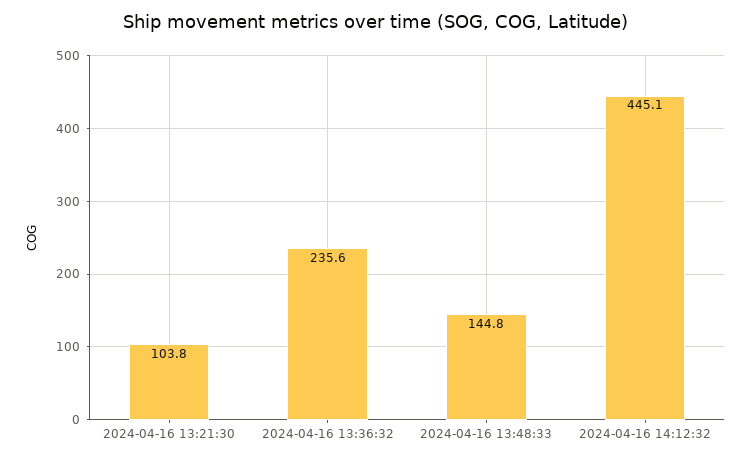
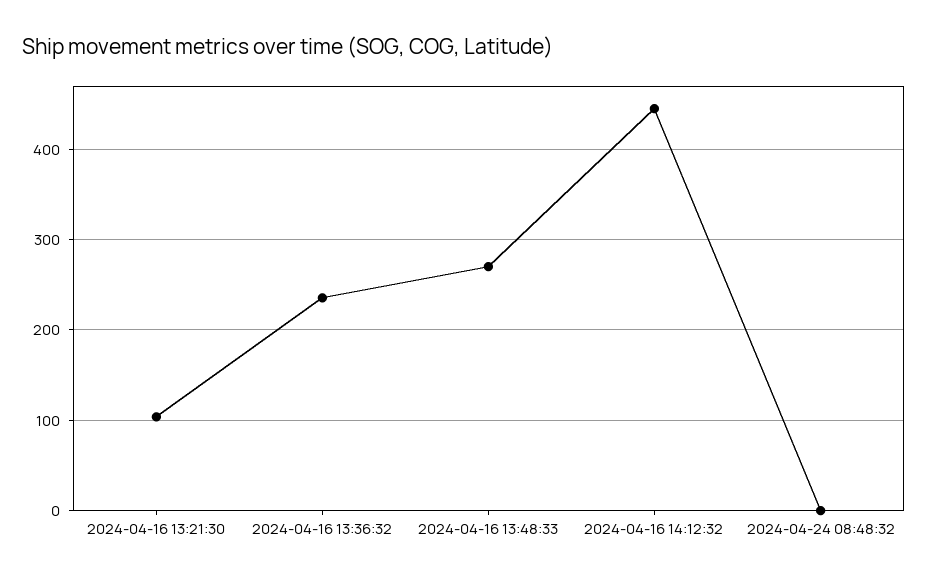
2024-04-16 13:48:33: 144.8 -> 270
2024-04-24 08:48:32: none -> 0

